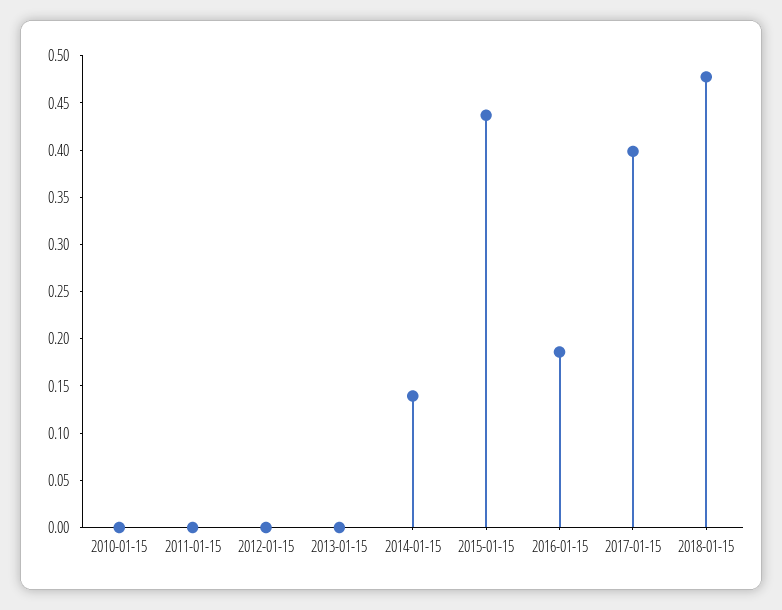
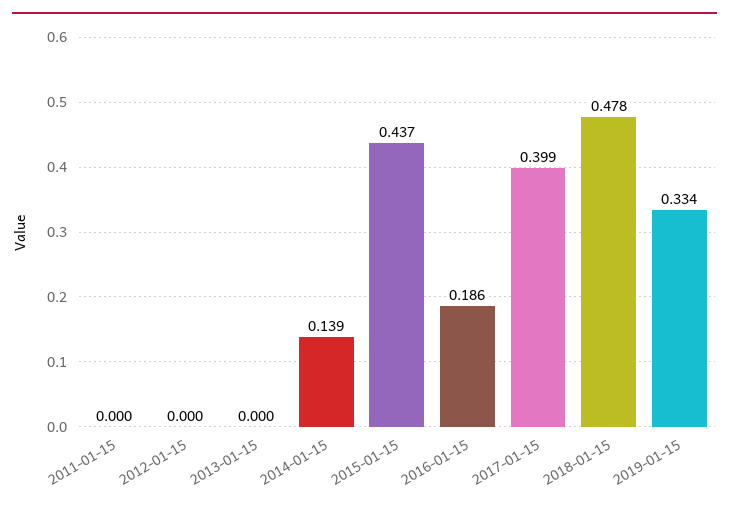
2010-01-15: 0 -> none
2019-01-15: none -> 0.334

